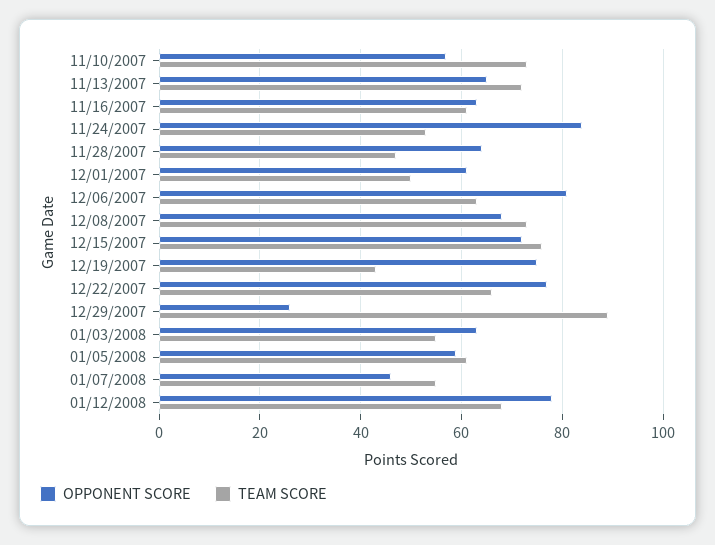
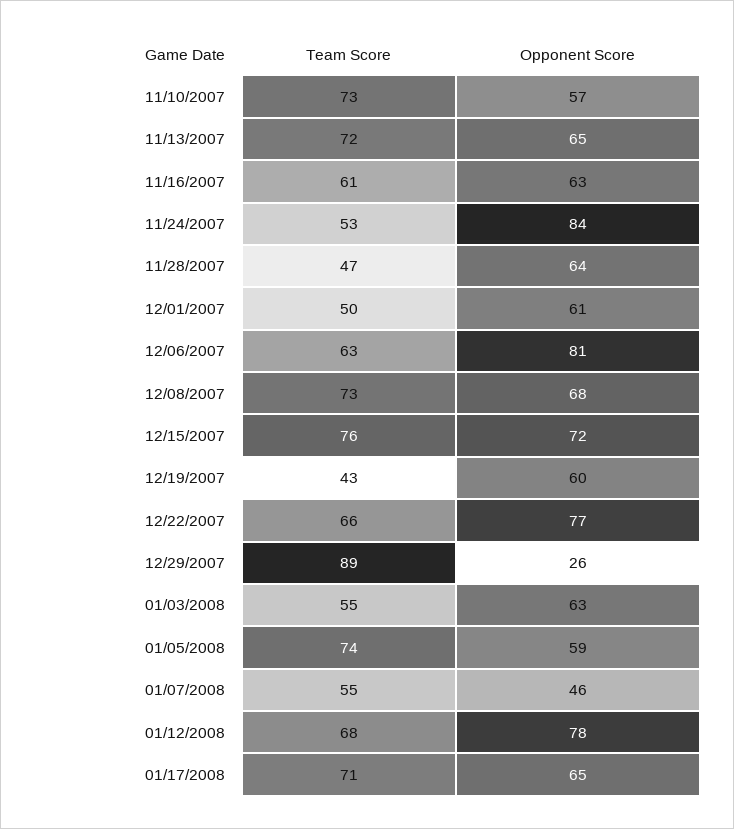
OPPONENT SCORE, 12/19/2007: 75 -> 60
TEAM SCORE, 01/05/2008: 60 -> 74
TEAM SCORE, 01/17/2008: none -> 71
OPPONENT SCORE, 01/17/2008: none -> 65

